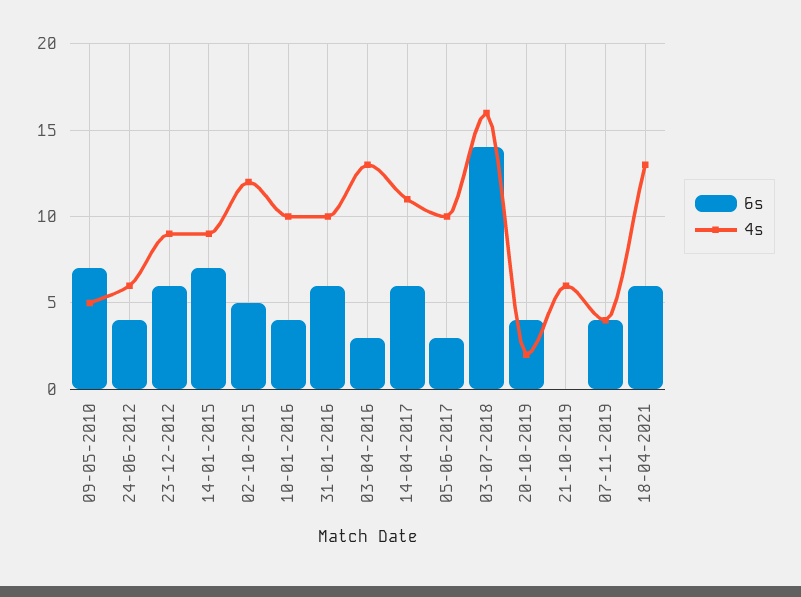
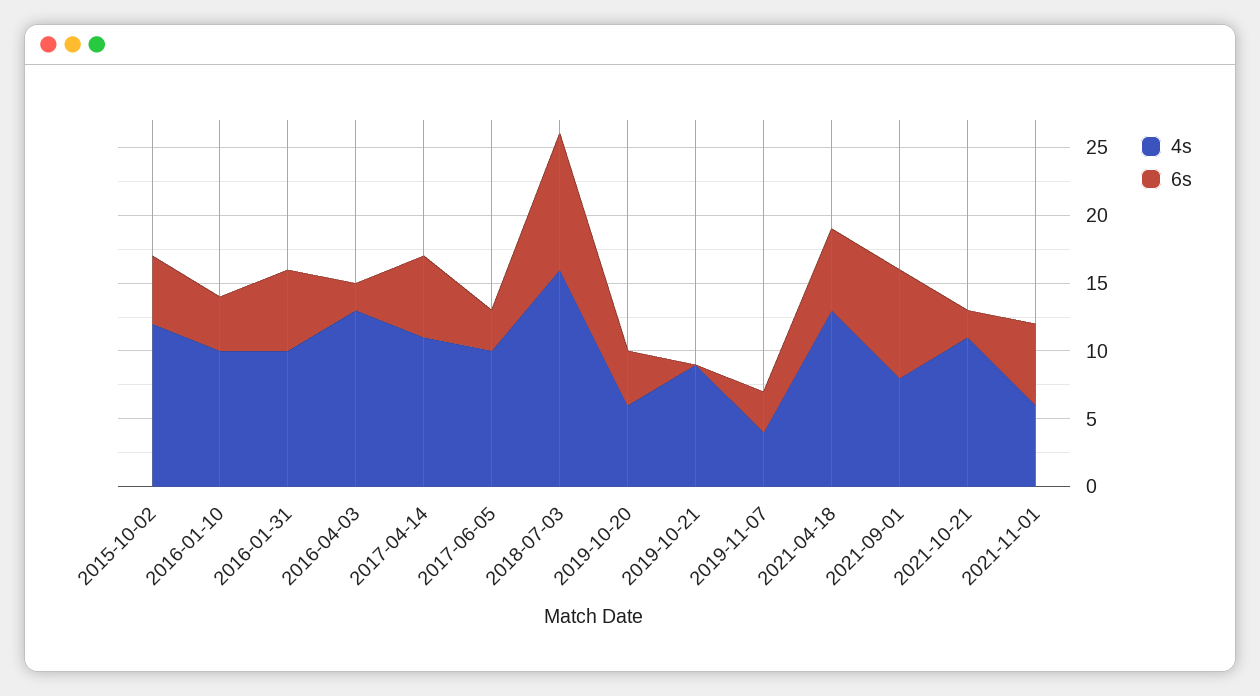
6s, 09-05-2010: 7 -> none
4s, 09-05-2010: 5 -> none
6s, 24-06-2012: 4 -> none
4s, 24-06-2012: 6 -> none
6s, 23-12-2012: 6 -> none
4s, 23-12-2012: 9 -> none
6s, 14-01-2015: 7 -> none
4s, 14-01-2015: 9 -> none
6s, 03-04-2016: 3 -> 2
6s, 03-07-2018: 14 -> 10
4s, 20-10-2019: 2 -> 6
4s, 21-10-2019: 6 -> 9
6s, 07-11-2019: 4 -> 3
4s, 2021-09-01: none -> 8
6s, 2021-09-01: none -> 8
4s, 2021-10-21: none -> 11
6s, 2021-10-21: none -> 2
4s, 2021-11-01: none -> 6
6s, 2021-11-01: none -> 6

